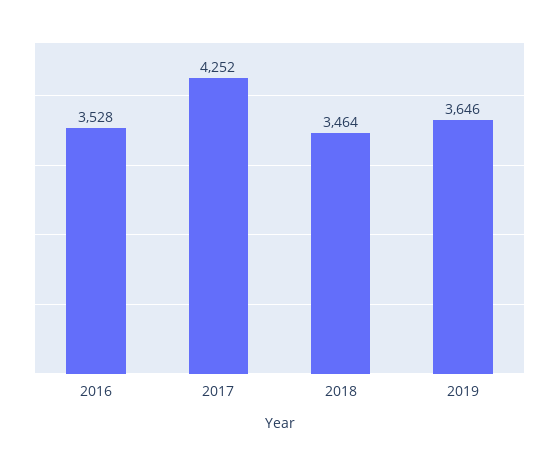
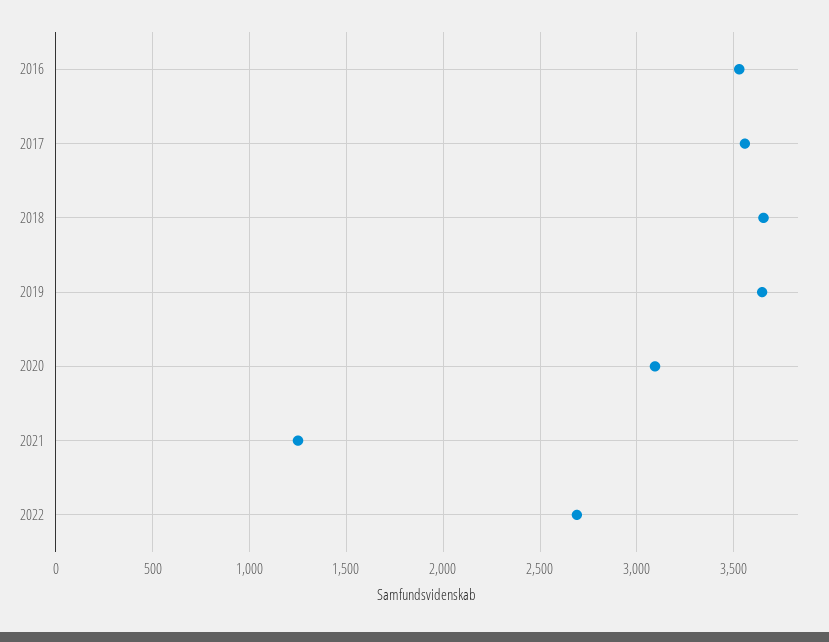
2017: 4252 -> 3550
2018: 3464 -> 3650
2020: none -> 3100
2021: none -> 1250
2022: none -> 2700

